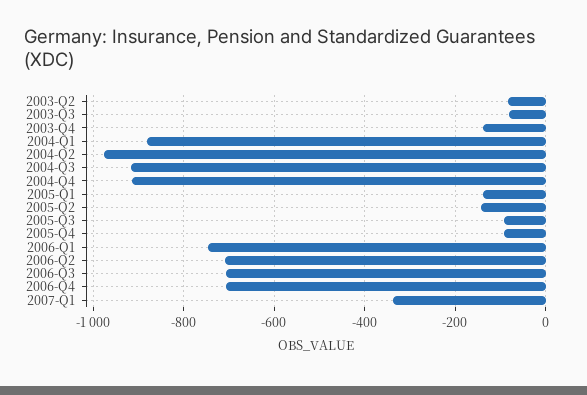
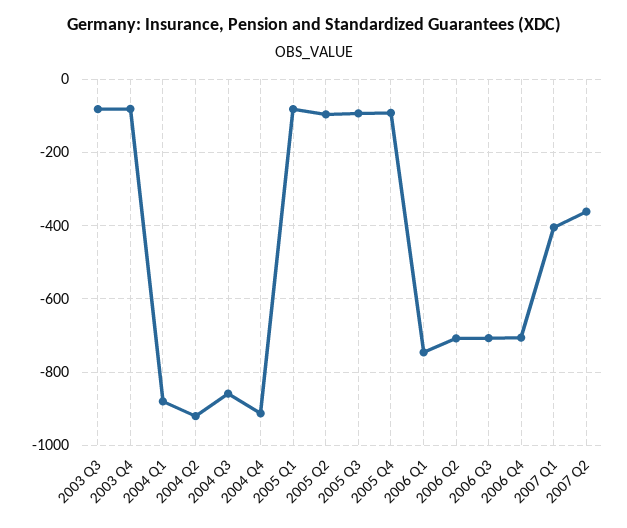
2003-Q2: -80 -> none
2003-Q4: -140 -> -80
2004-Q2: -980 -> -920
2004-Q3: -920 -> -860
2005-Q1: -140 -> -80
2005-Q2: -140 -> -100
2007-Q1: -340 -> -400
2007 Q2: none -> -360

